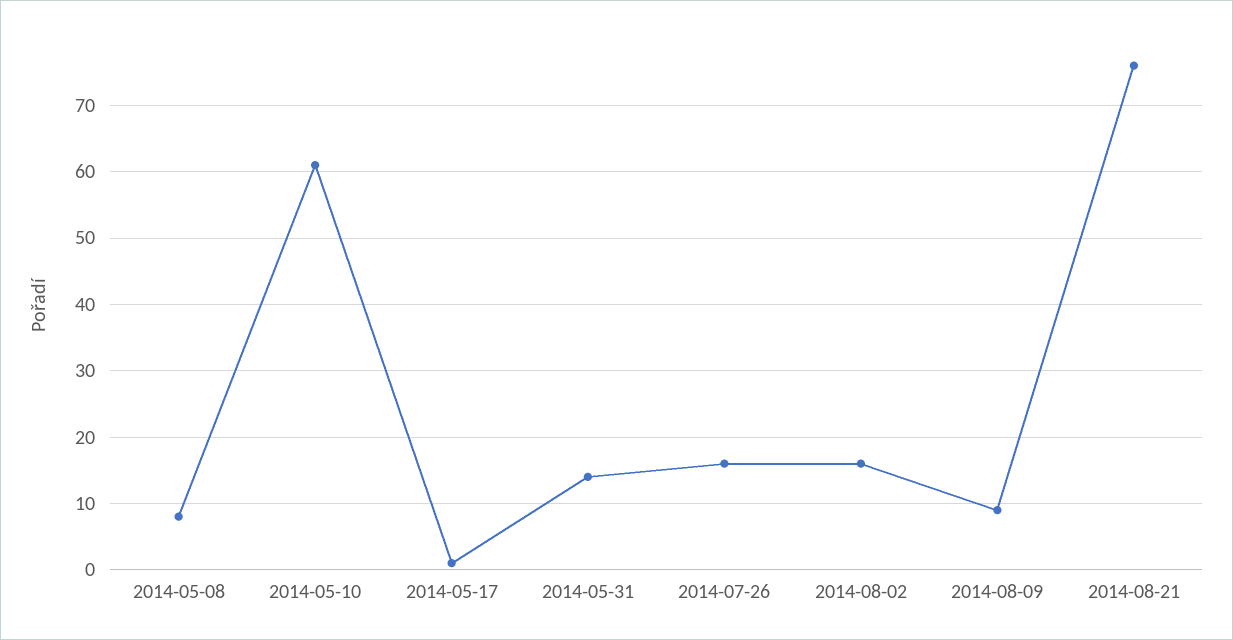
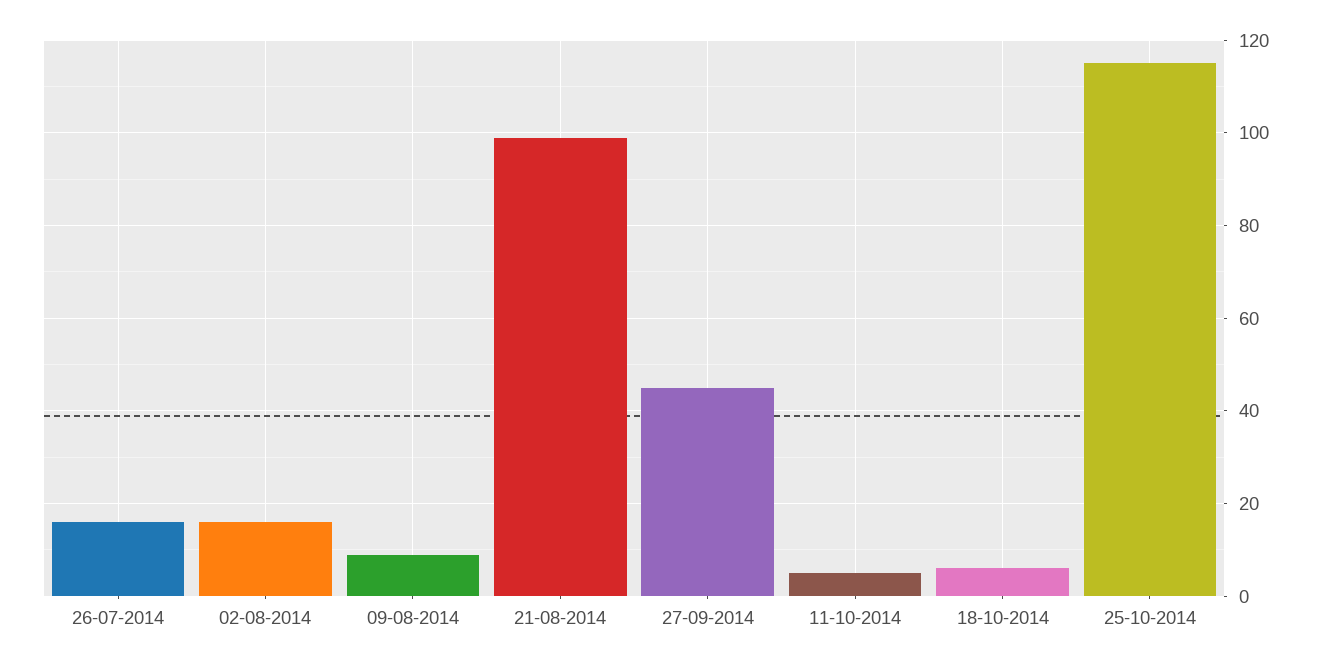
2014-05-08: 8 -> none
2014-05-10: 61 -> none
2014-05-17: 1 -> none
2014-05-31: 14 -> none
2014-08-21: 76 -> 100
27-09-2014: none -> 45
11-10-2014: none -> 5
18-10-2014: none -> 5
25-10-2014: none -> 115

